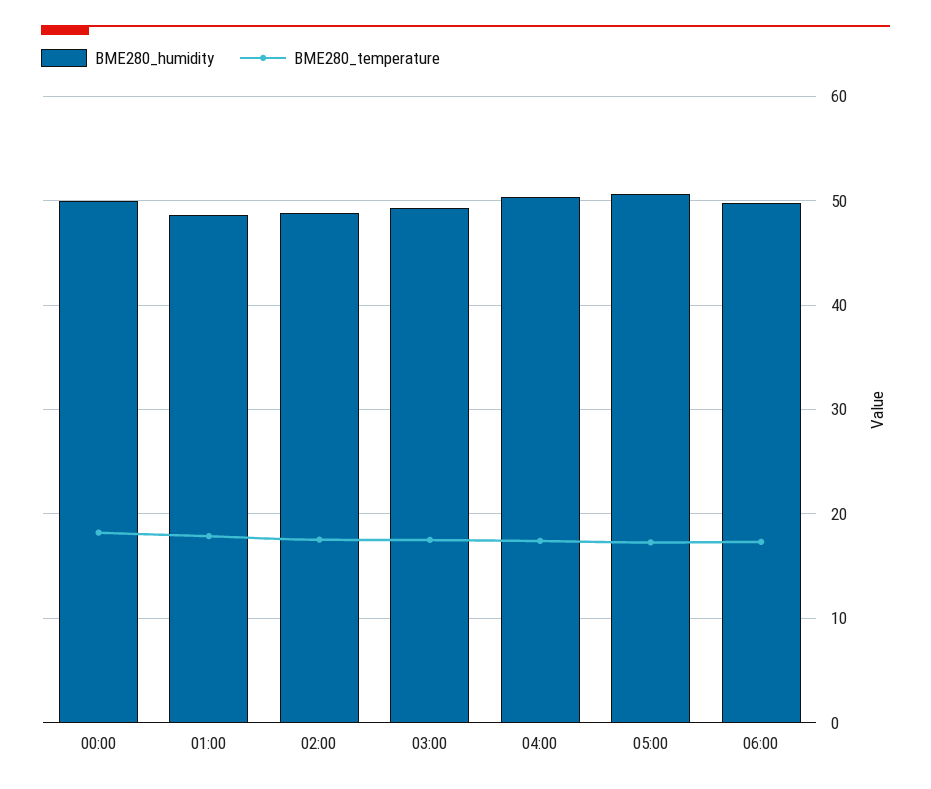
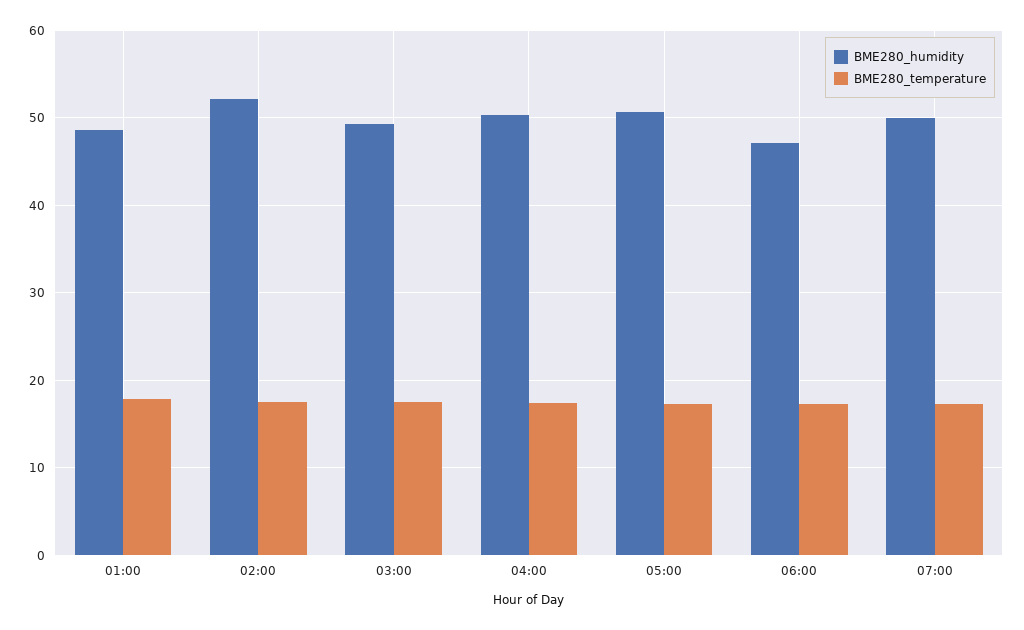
BME280_humidity, 00:00: 50 -> none
BME280_temperature, 00:00: 18 -> none
BME280_humidity, 02:00: 49 -> 52
BME280_humidity, 06:00: 50 -> 47
BME280_humidity, 07:00: none -> 50
BME280_temperature, 07:00: none -> 17

